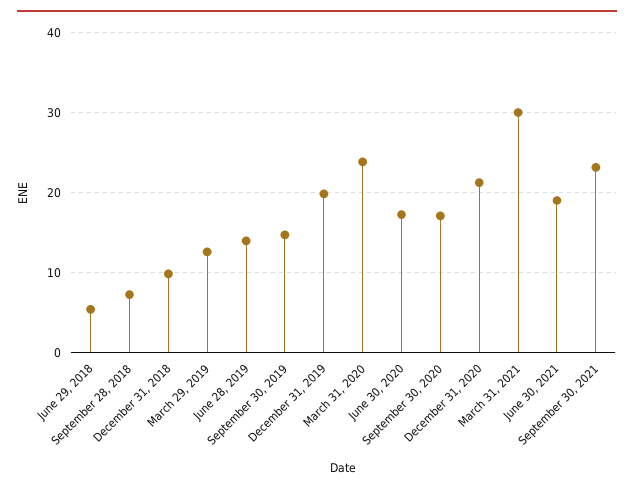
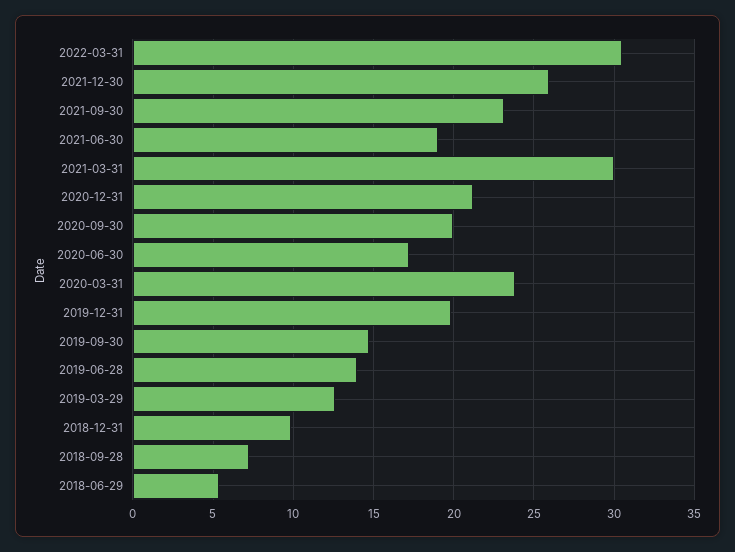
September 30, 2020: 17 -> 20
2022-03-31: none -> 30.5
2021-12-30: none -> 26

